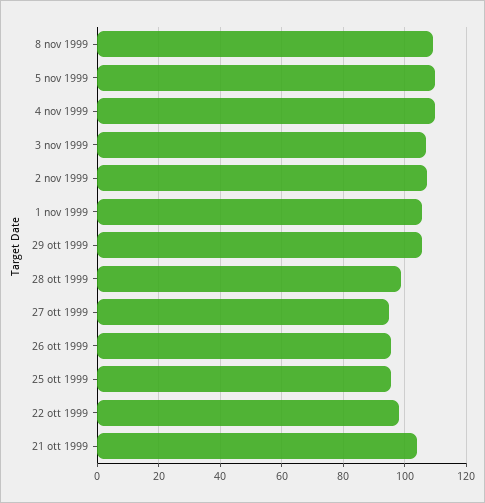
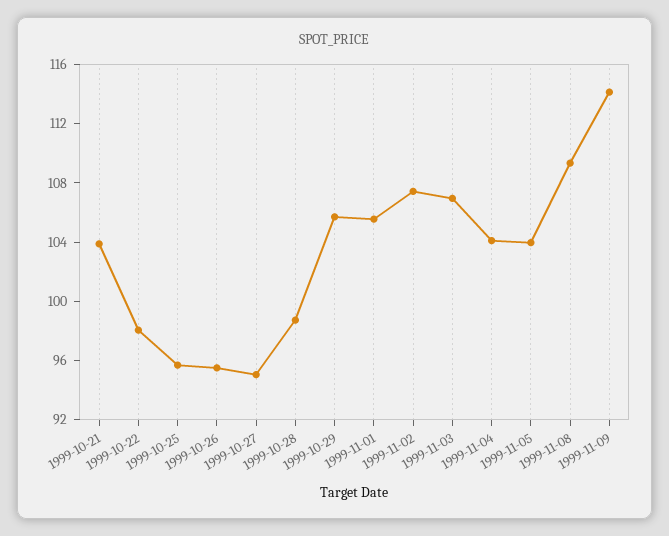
5 nov 1999: 110 -> 104
4 nov 1999: 110 -> 104
1999-11-09: none -> 114

